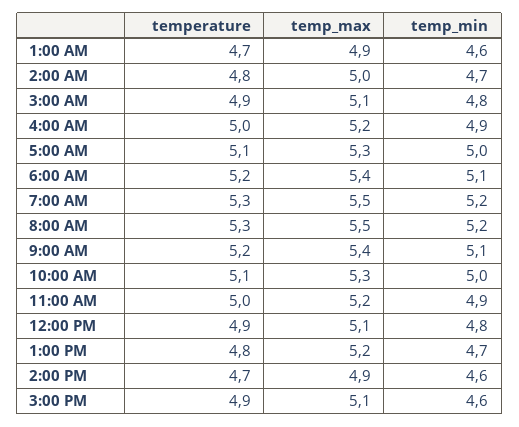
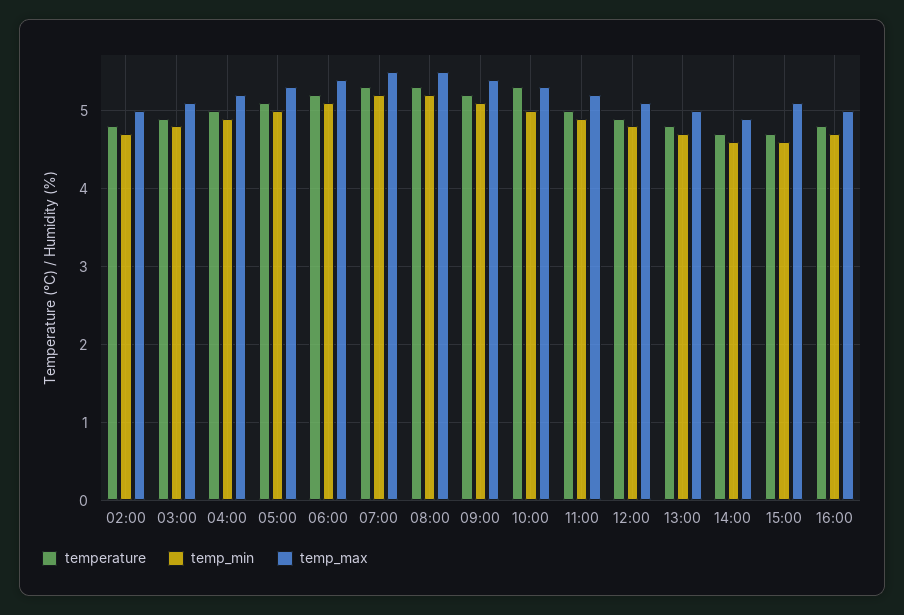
temperature, 1:00 AM: 4.7 -> none
temp_max, 1:00 AM: 4.9 -> none
temp_min, 1:00 AM: 4.6 -> none
temperature, 10:00 AM: 5.1 -> 5.3
temp_max, 1:00 PM: 5.2 -> 5
temperature, 3:00 PM: 4.9 -> 4.7
temperature, 16:00: none -> 4.8
temp_min, 16:00: none -> 4.7
temp_max, 16:00: none -> 5

